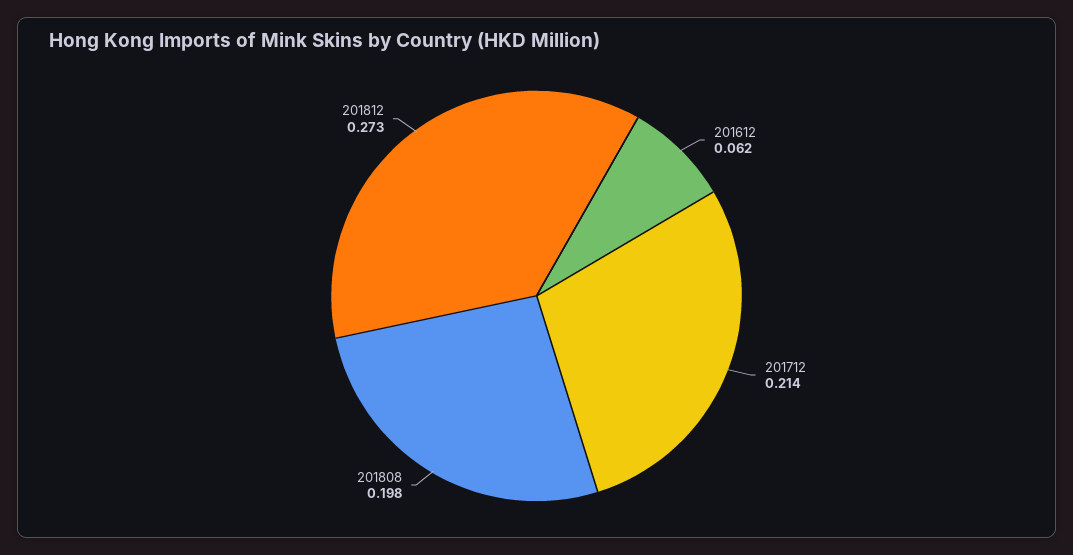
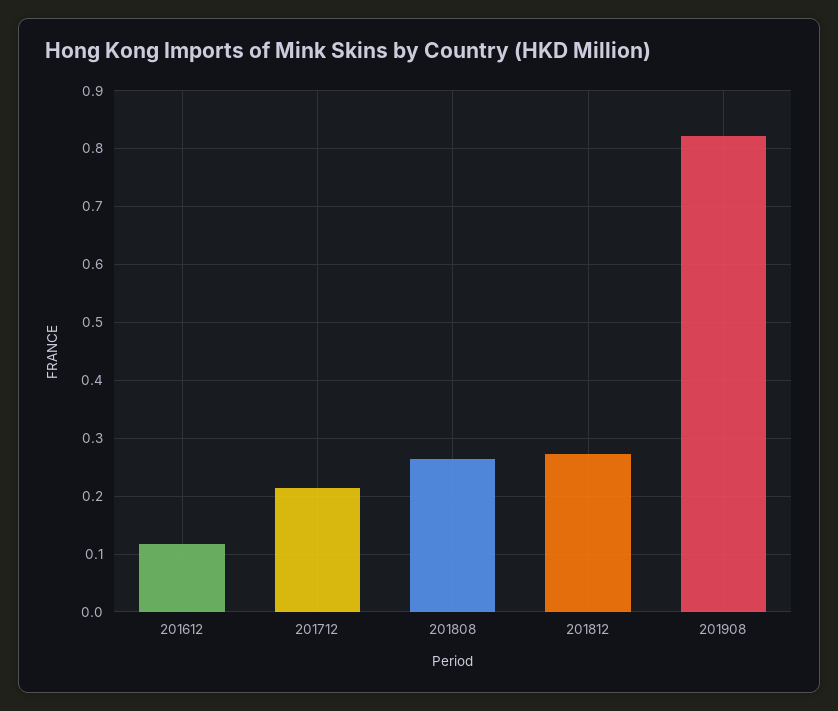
201612: 0.062 -> 0.12
201808: 0.198 -> 0.26
201908: none -> 0.82

